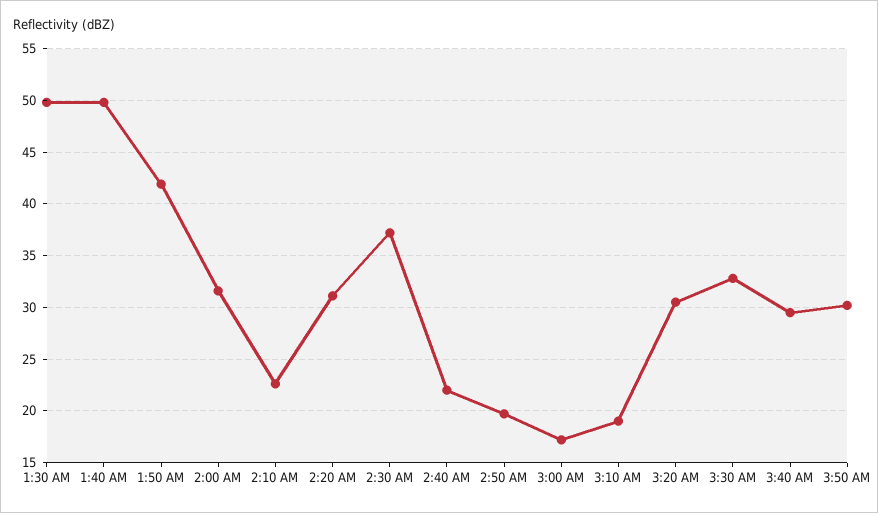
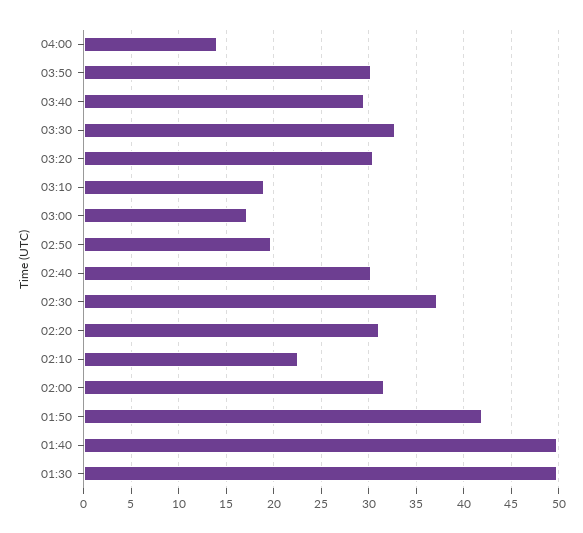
2:40 AM: 22 -> 30
04:00: none -> 14

